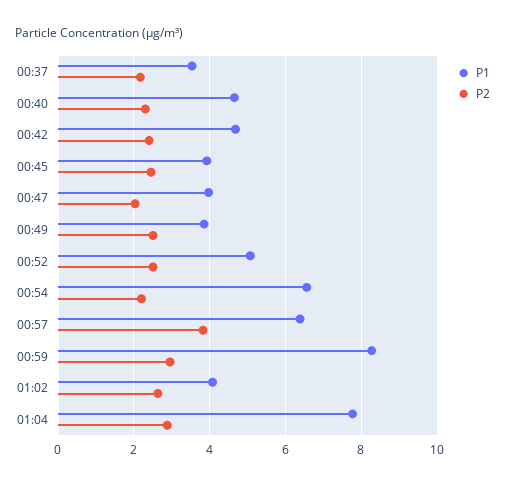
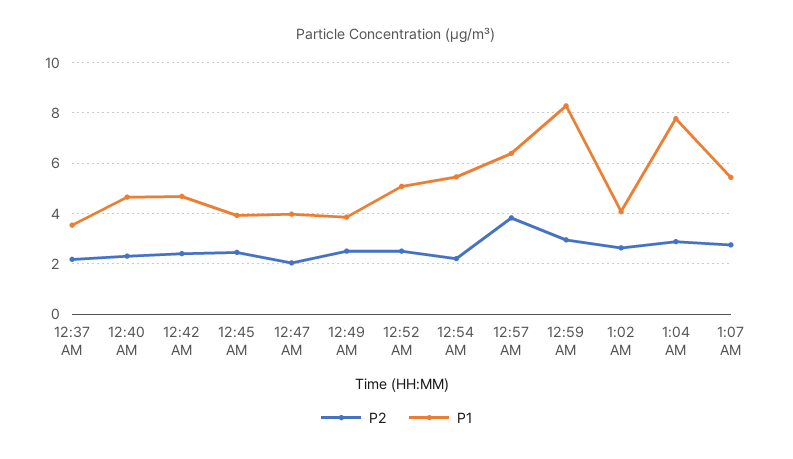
P1, 00:54: 6.6 -> 5.5
P2, 1:07 AM: none -> 2.75
P1, 1:07 AM: none -> 5.5

